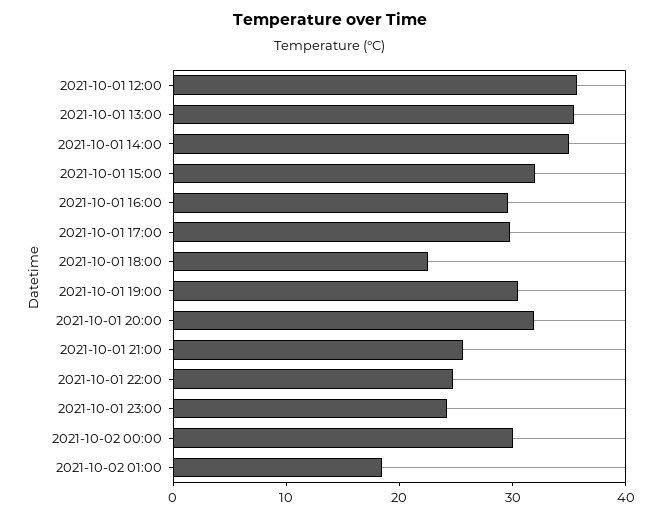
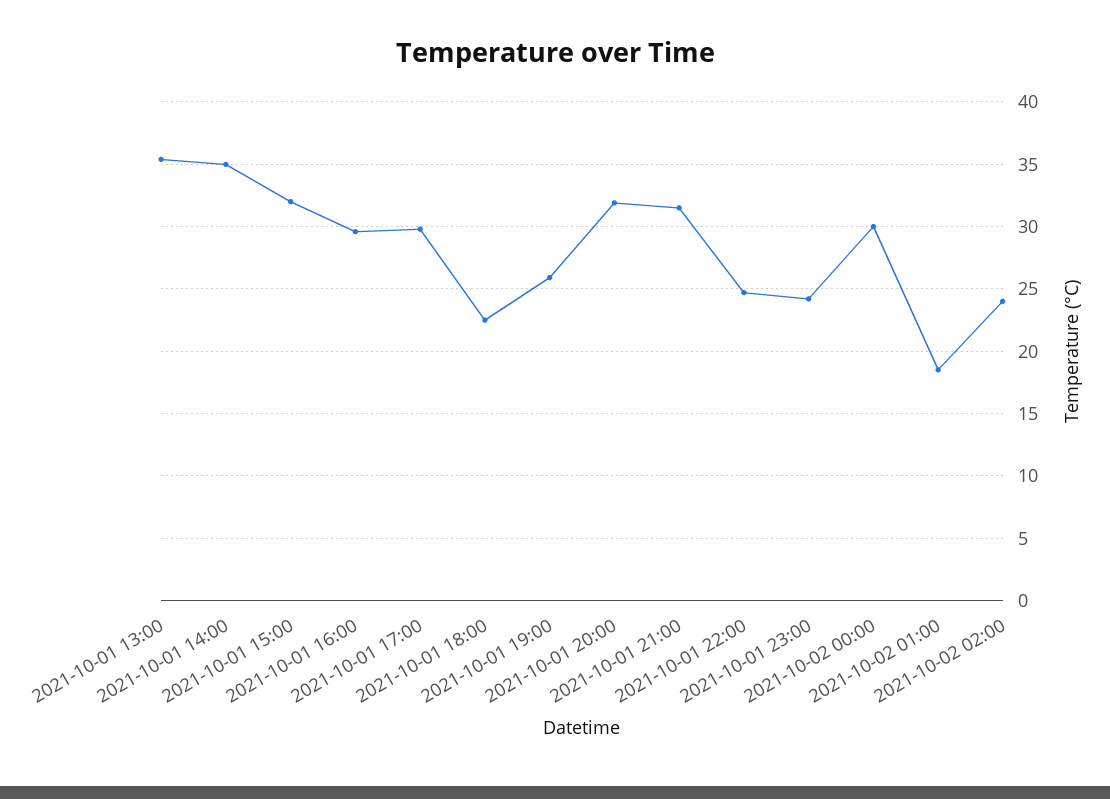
2021-10-01 12:00: 36 -> none
2021-10-01 19:00: 30 -> 26
2021-10-01 21:00: 26 -> 31.5
2021-10-02 02:00: none -> 24

